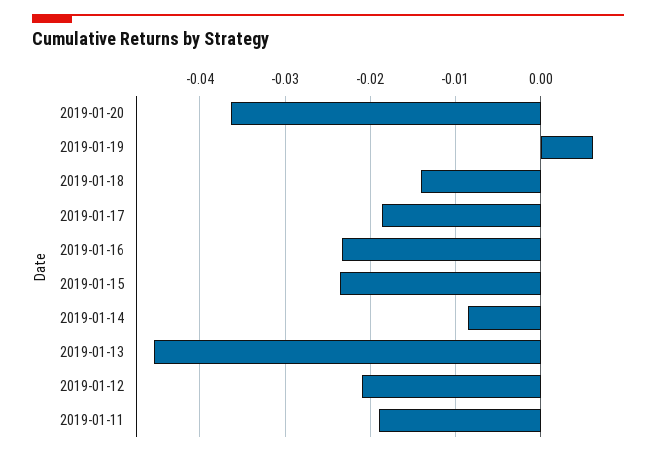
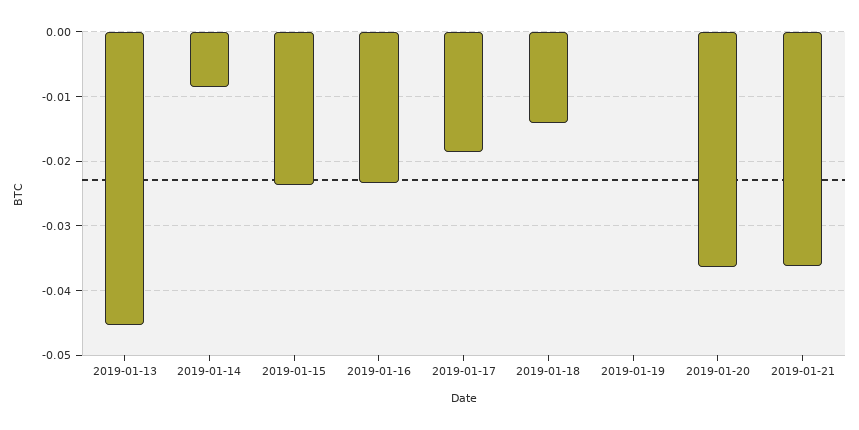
2019-01-19: 0.006 -> 0
2019-01-12: -0.021 -> none
2019-01-11: -0.019 -> none
2019-01-21: none -> -0.036

